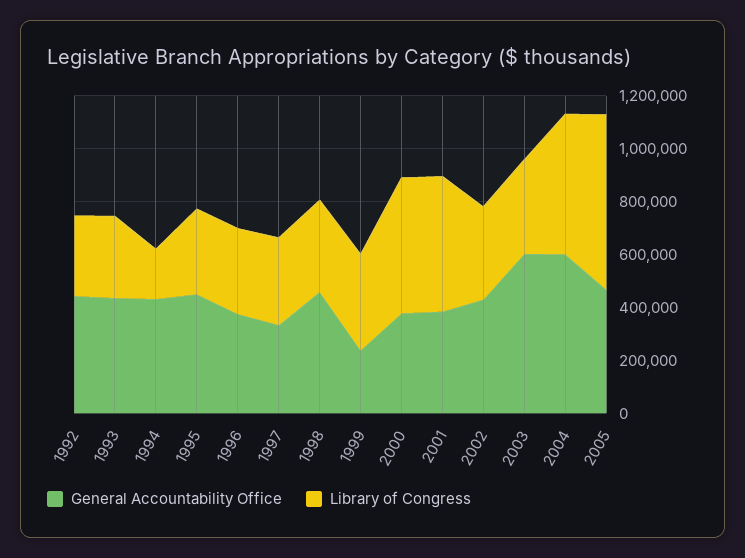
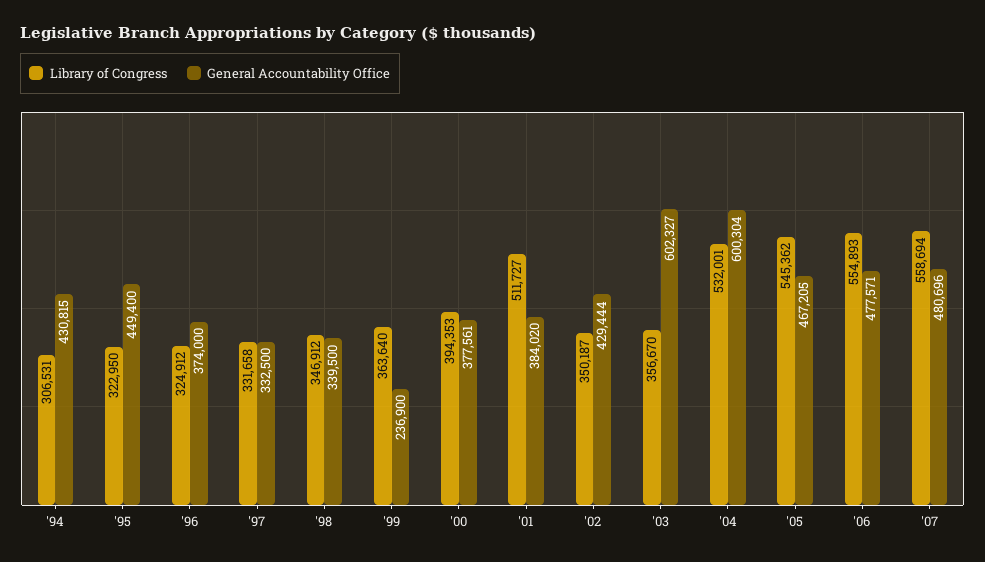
General Accountability Office, 1992: 450000 -> none
Library of Congress, 1992: 300000 -> none
General Accountability Office, 1993: 450000 -> none
Library of Congress, 1993: 300000 -> none
Library of Congress, 1994: 200000 -> 306531
General Accountability Office, 1998: 450000 -> 339500
Library of Congress, 2000: 500000 -> 394353
Library of Congress, 2005: 650000 -> 545362
Library of Congress, '06: none -> 554893
General Accountability Office, '06: none -> 477571
Library of Congress, '07: none -> 558694
General Accountability Office, '07: none -> 480696

